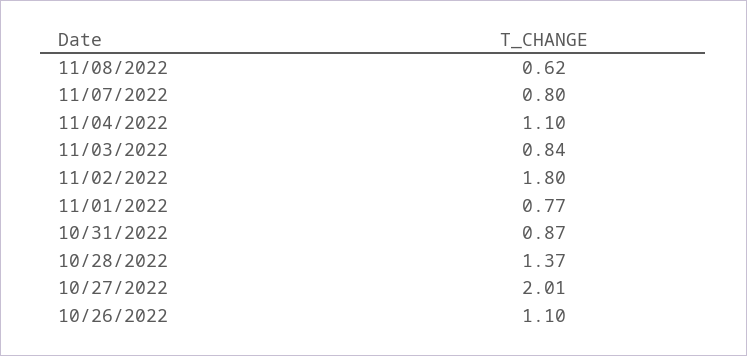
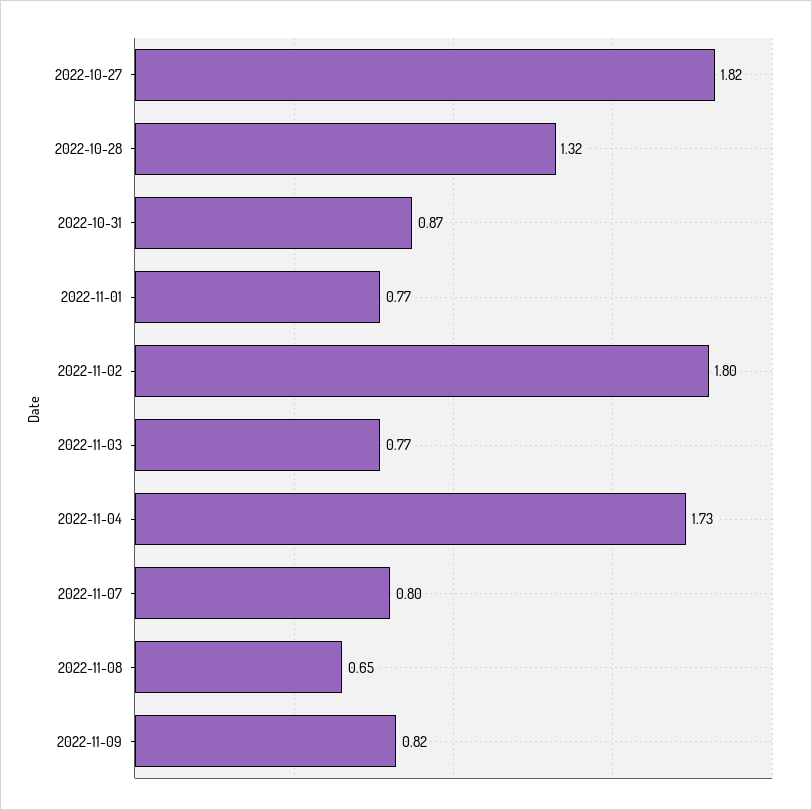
11/08/2022: 0.62 -> 0.65
11/04/2022: 1.1 -> 1.73
11/03/2022: 0.84 -> 0.77
10/28/2022: 1.37 -> 1.32
10/27/2022: 2.01 -> 1.82
10/26/2022: 1.1 -> none
2022-11-09: none -> 0.82

